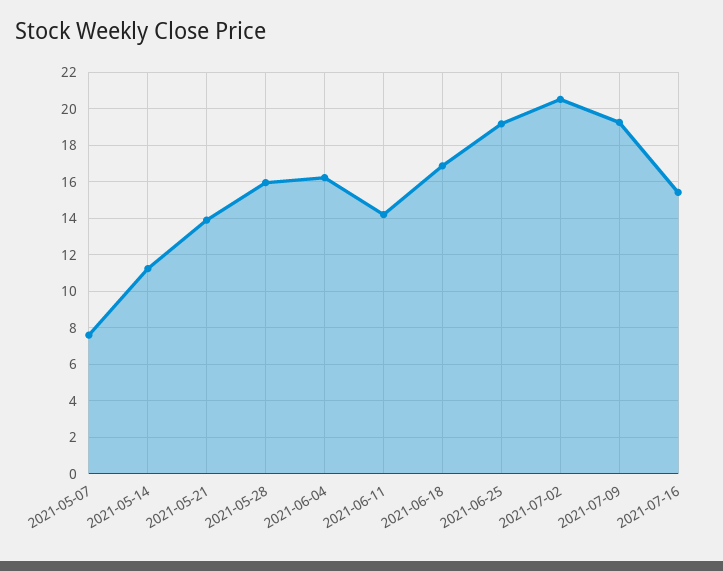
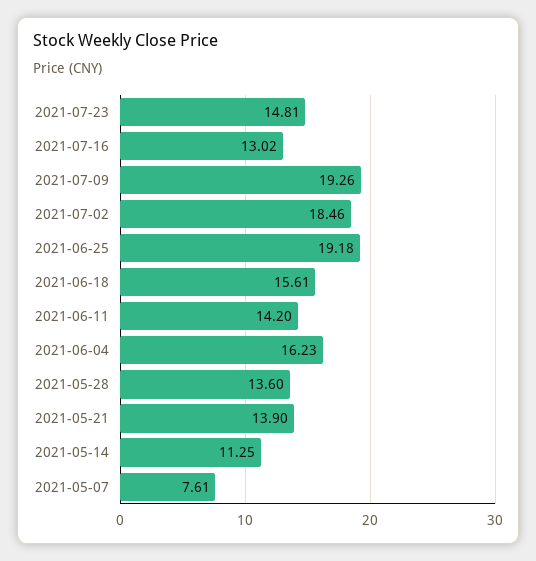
2021-05-28: 16 -> 13.6
2021-06-18: 17 -> 15.61
2021-07-02: 20.5 -> 18.46
2021-07-16: 15.5 -> 13.02
2021-07-23: none -> 14.81

